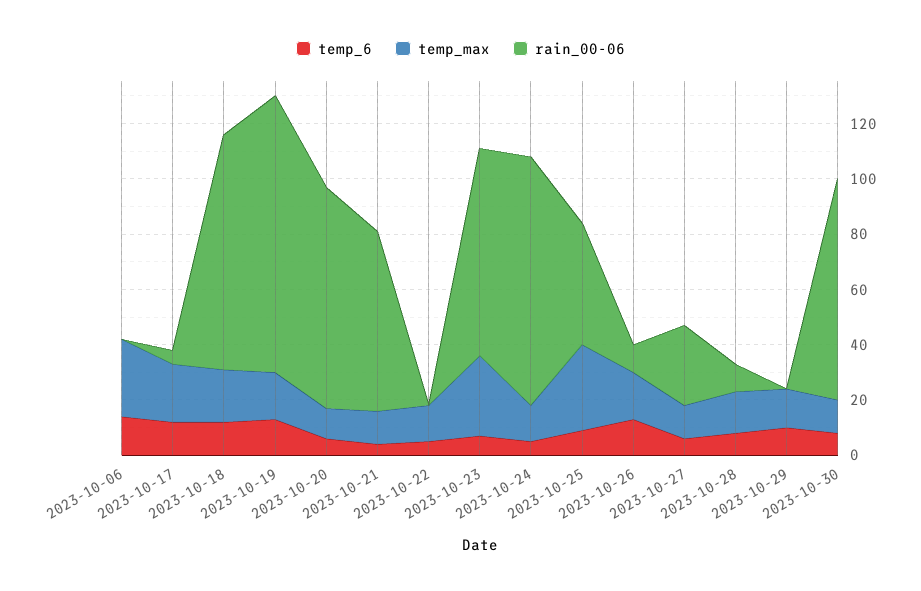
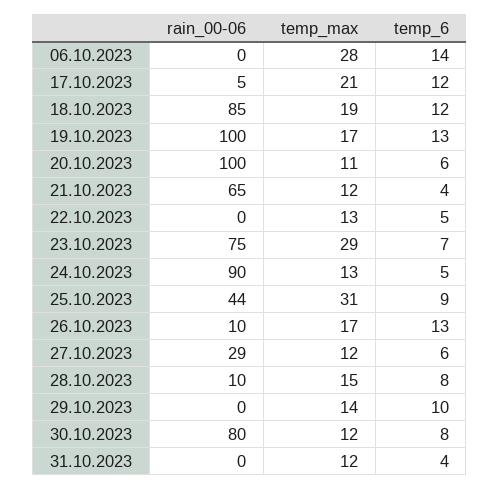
rain_00-06, 2023-10-20: 80 -> 100
rain_00-06, 31.10.2023: none -> 0
temp_max, 31.10.2023: none -> 12
temp_6, 31.10.2023: none -> 4

